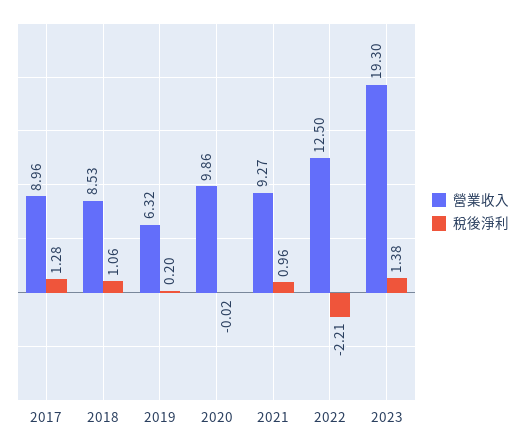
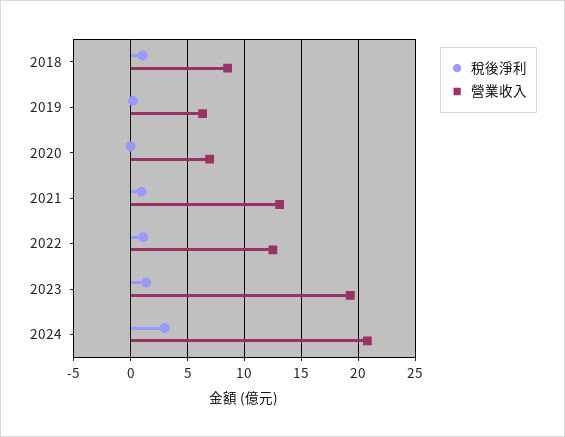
營業收入, 2017: 8.96 -> none
稅後淨利, 2017: 1.28 -> none
營業收入, 2020: 9.86 -> 7
營業收入, 2021: 9.27 -> 13
稅後淨利, 2022: -2.21 -> 1
稅後淨利, 2024: none -> 3
營業收入, 2024: none -> 21

